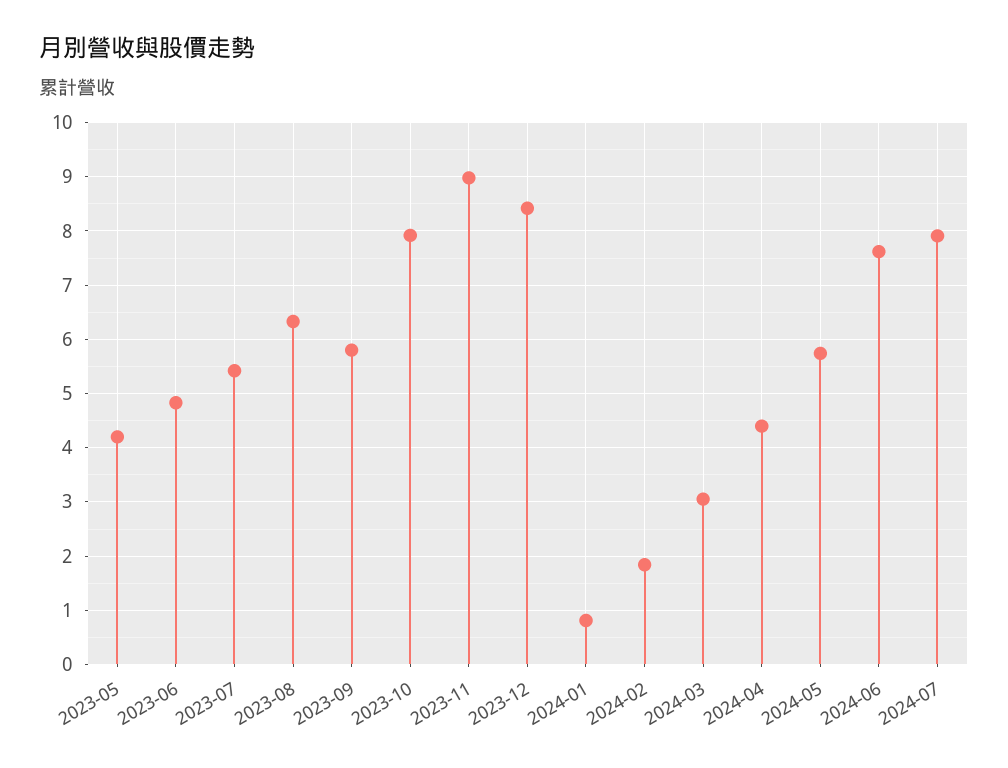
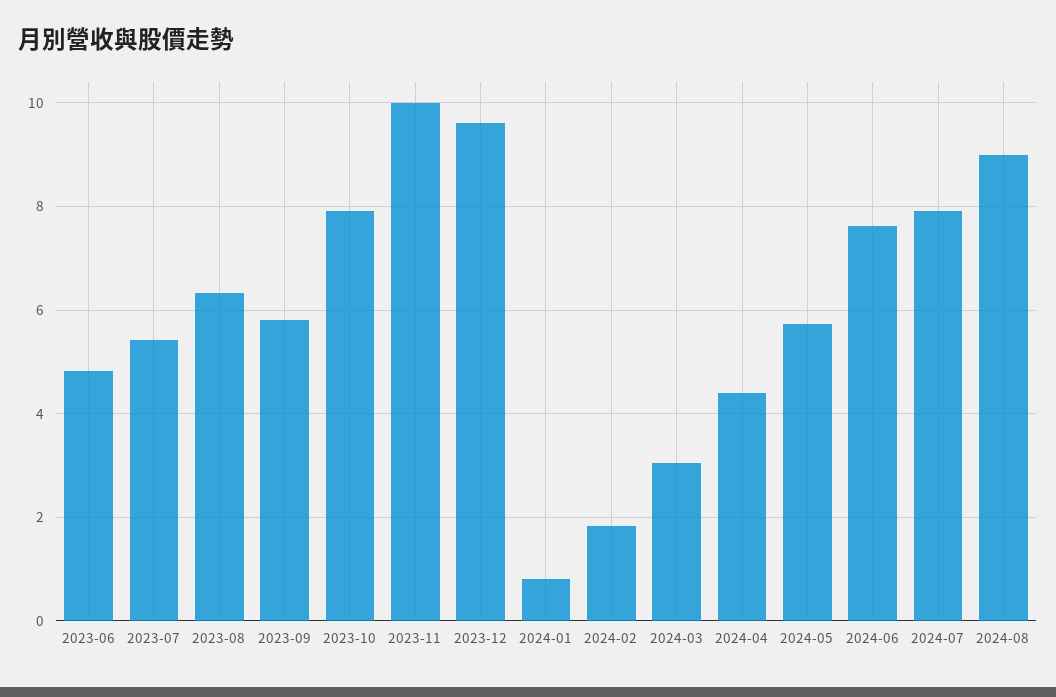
2023-05: 4.2 -> none
2023-11: 9 -> 10
2023-12: 8.4 -> 9.6
2024-08: none -> 9

